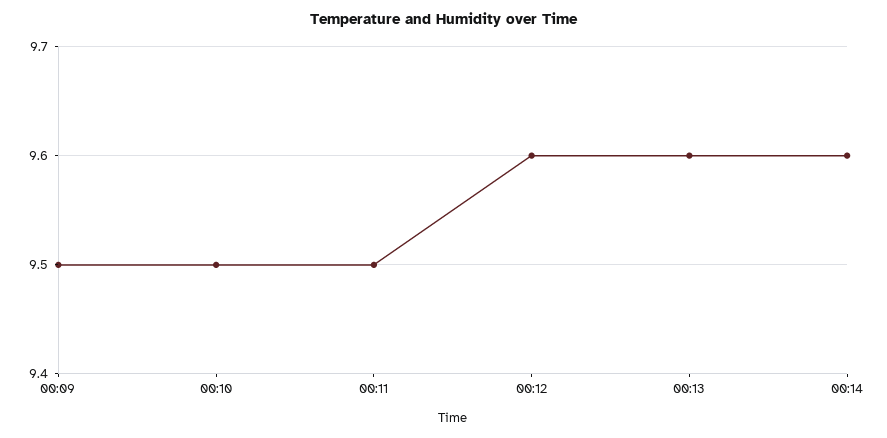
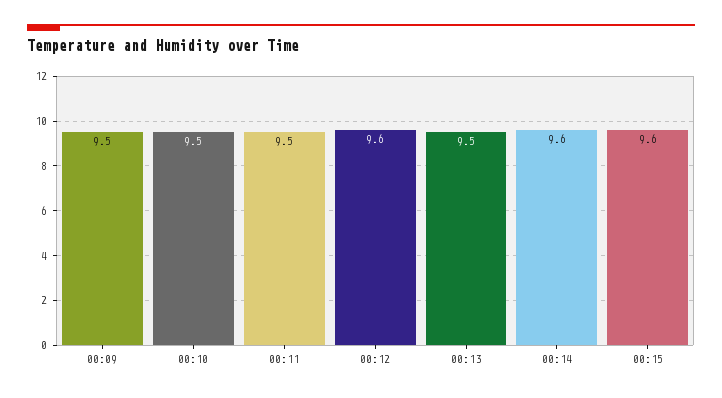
00:13: 9.6 -> 9.5
00:15: none -> 9.6

